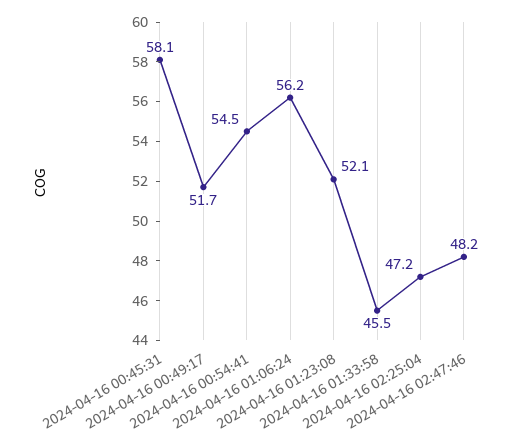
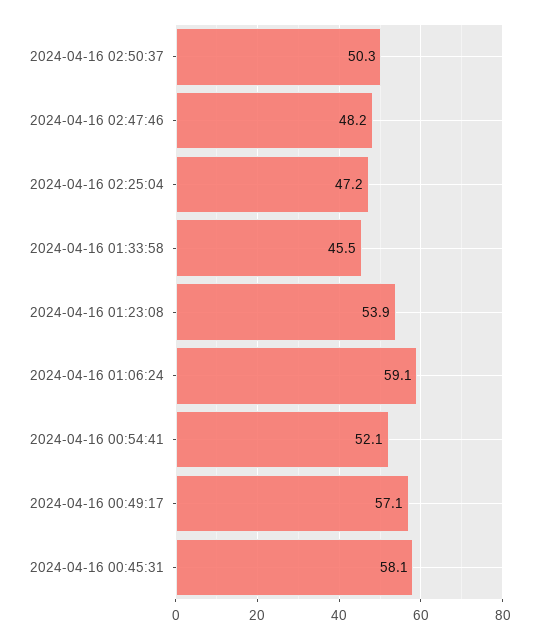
2024-04-16 00:49:17: 51.7 -> 57.1
2024-04-16 00:54:41: 54.5 -> 52.1
2024-04-16 01:06:24: 56.2 -> 59.1
2024-04-16 01:23:08: 52.1 -> 53.9
2024-04-16 02:50:37: none -> 50.3

